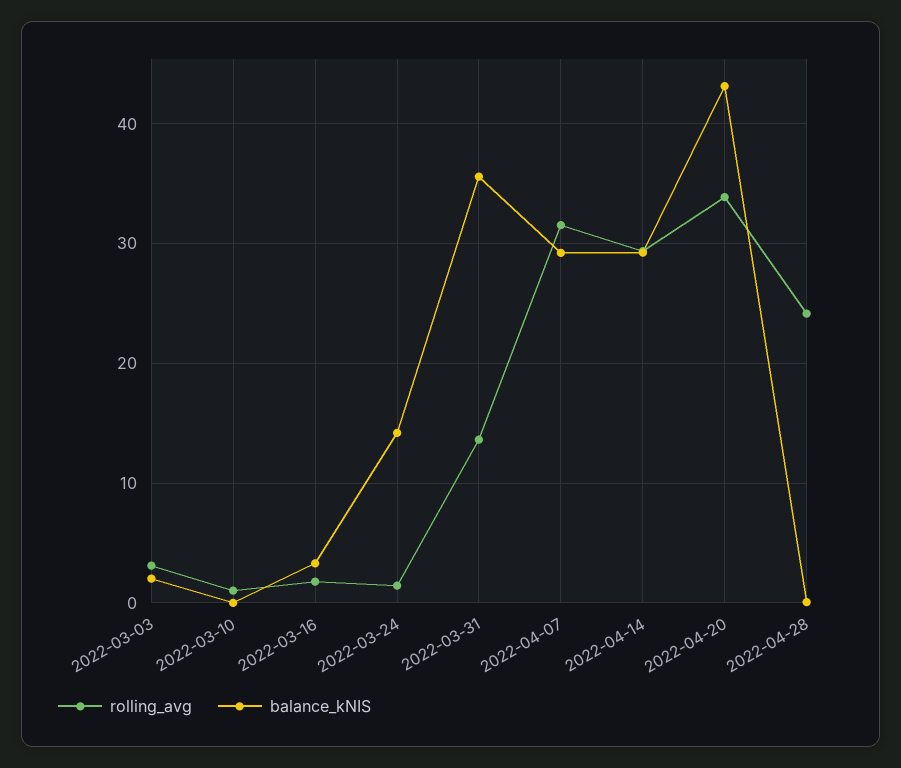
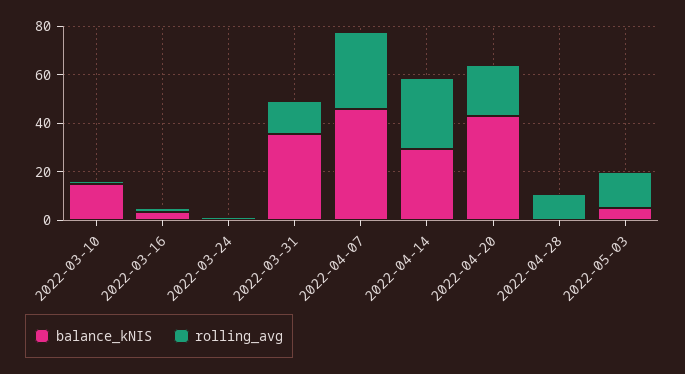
rolling_avg, 2022-03-03: 3 -> none
balance_kNIS, 2022-03-03: 2 -> none
balance_kNIS, 2022-03-10: 0 -> 15
balance_kNIS, 2022-03-24: 14 -> 0
balance_kNIS, 2022-04-07: 29 -> 45
rolling_avg, 2022-04-20: 34 -> 20
rolling_avg, 2022-04-28: 24 -> 10
balance_kNIS, 2022-05-03: none -> 5
rolling_avg, 2022-05-03: none -> 15

